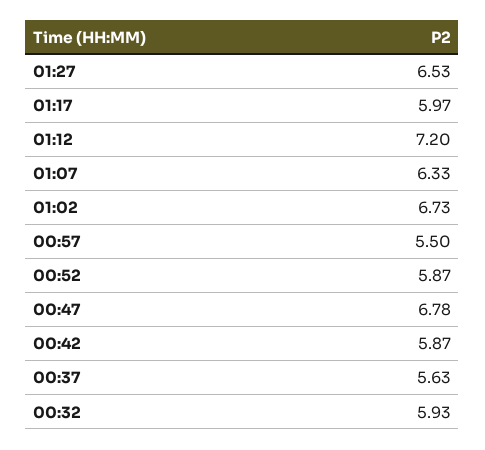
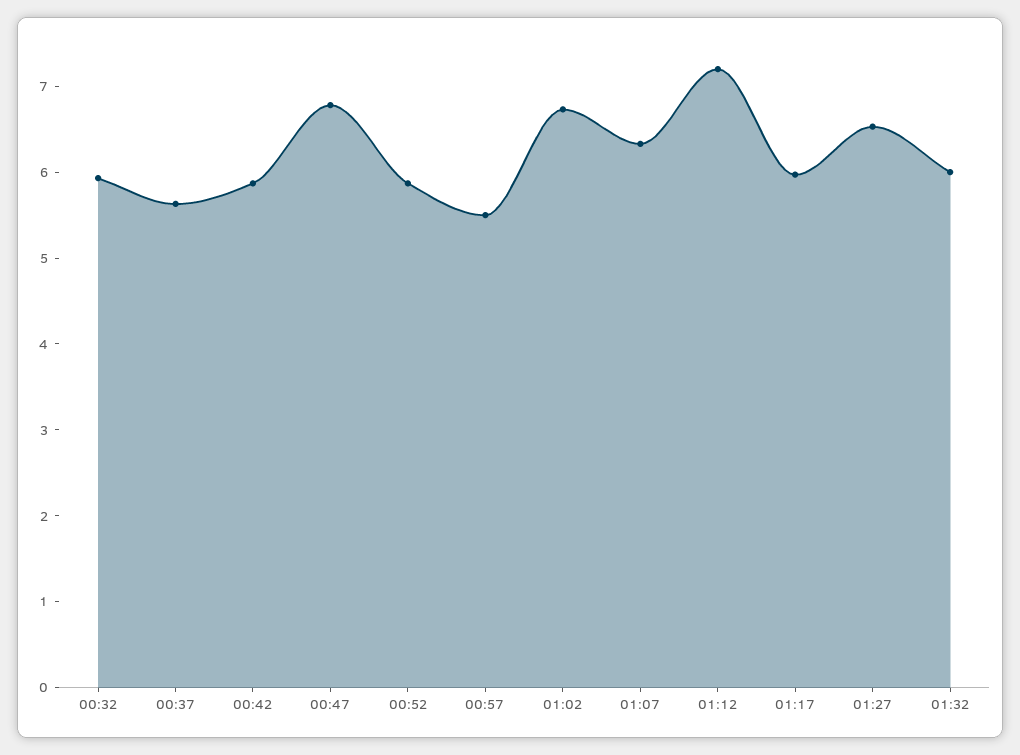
01:32: none -> 6

